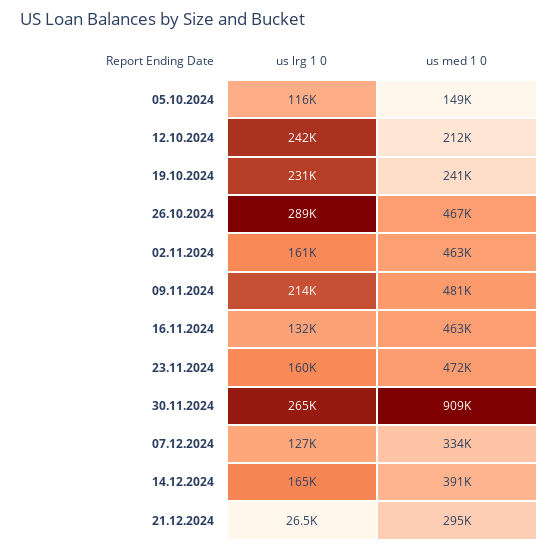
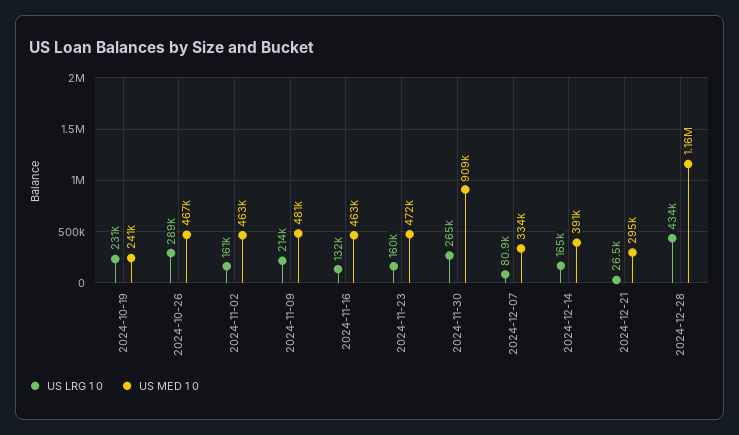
us lrg 1 0, 05.10.2024: 116000 -> none
us med 1 0, 05.10.2024: 149000 -> none
us lrg 1 0, 12.10.2024: 242000 -> none
us med 1 0, 12.10.2024: 212000 -> none
us lrg 1 0, 07.12.2024: 127000 -> 80900
us lrg 1 0, 2024-12-28: none -> 434000
us med 1 0, 2024-12-28: none -> 1160000

